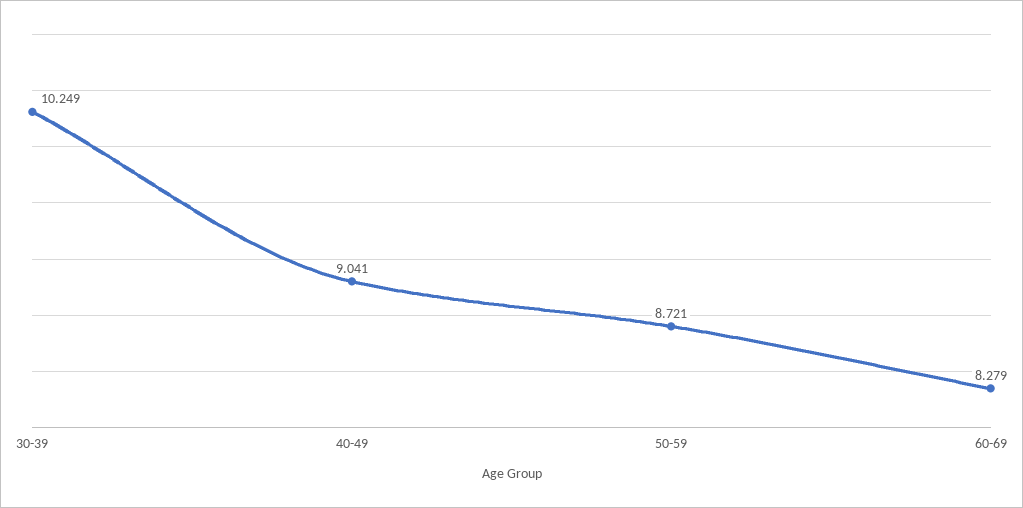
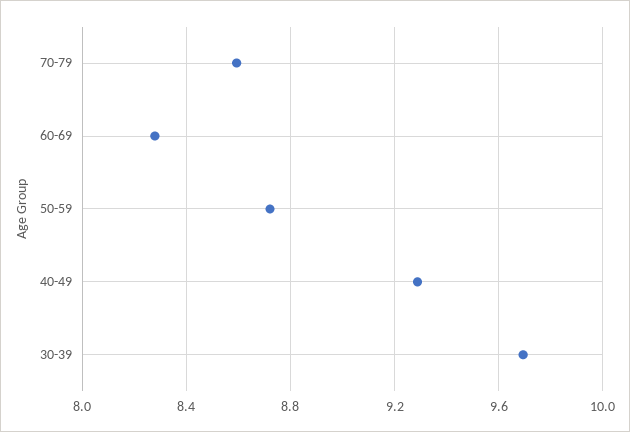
30-39: 10.249 -> 9.7
40-49: 9.041 -> 9.3
70-79: none -> 8.6

